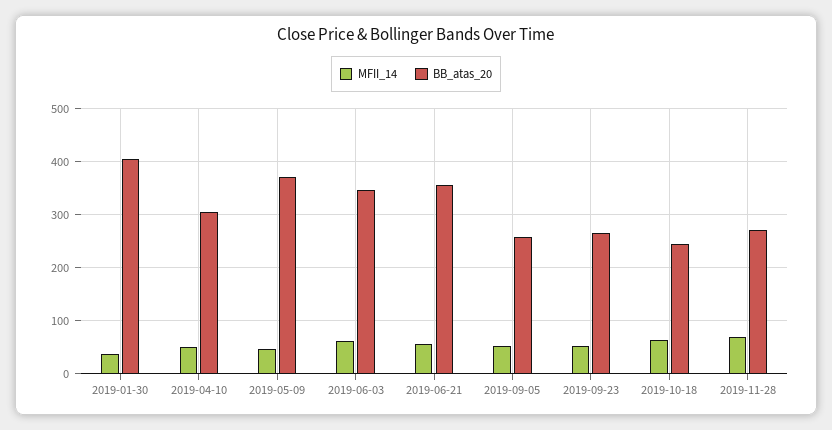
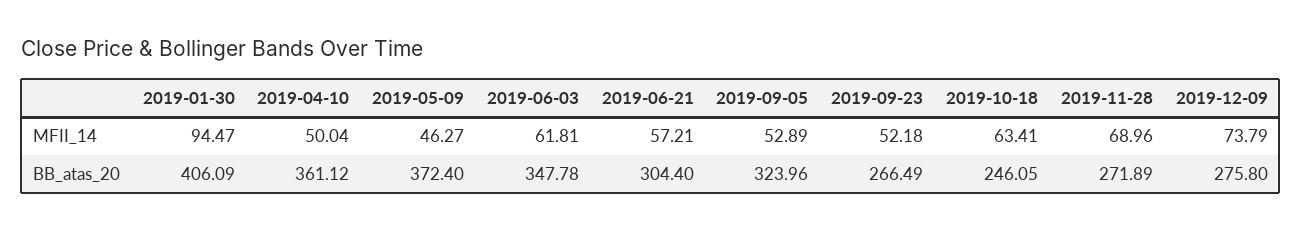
MFII_14, 2019-01-30: 40 -> 94.47
BB_atas_20, 2019-04-10: 300 -> 361.12
BB_atas_20, 2019-06-21: 360 -> 304.4
BB_atas_20, 2019-09-05: 260 -> 323.96
MFII_14, 2019-12-09: none -> 73.79
BB_atas_20, 2019-12-09: none -> 275.8

